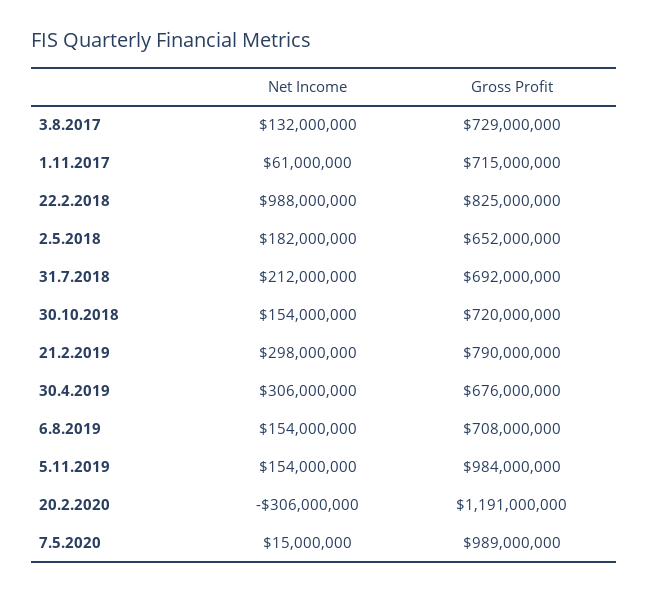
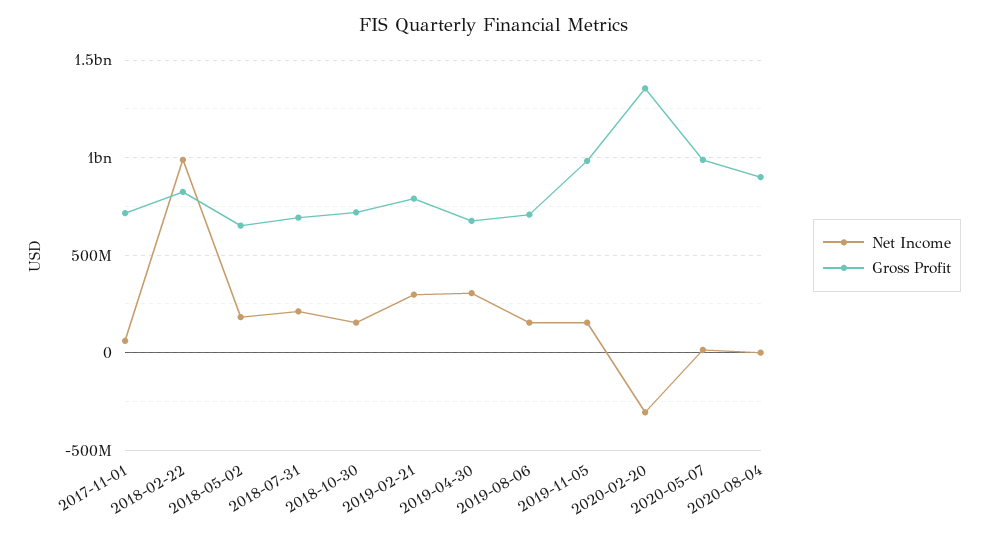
Net Income, 3.8.2017: 132000000 -> none
Gross Profit, 3.8.2017: 729000000 -> none
Gross Profit, 20.2.2020: 1191000000 -> 1350000000
Net Income, 2020-08-04: none -> 0
Gross Profit, 2020-08-04: none -> 900000000

